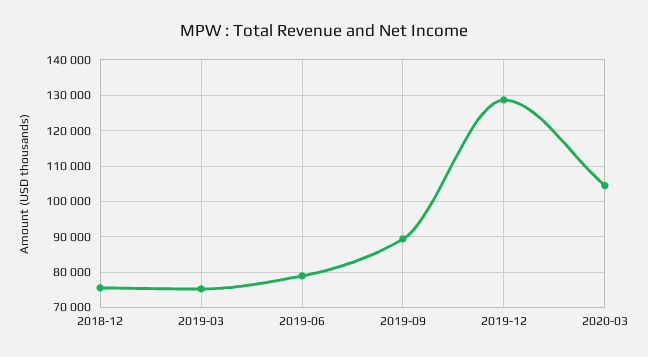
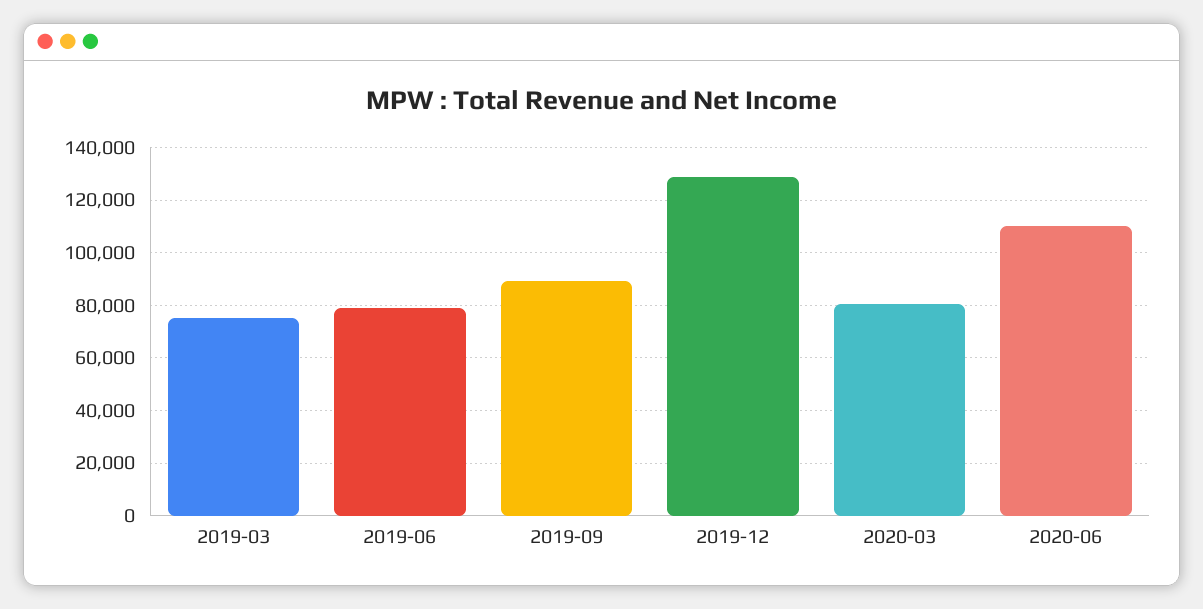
2018-12: 76000 -> none
2020-03: 104000 -> 80000
2020-06: none -> 110000

